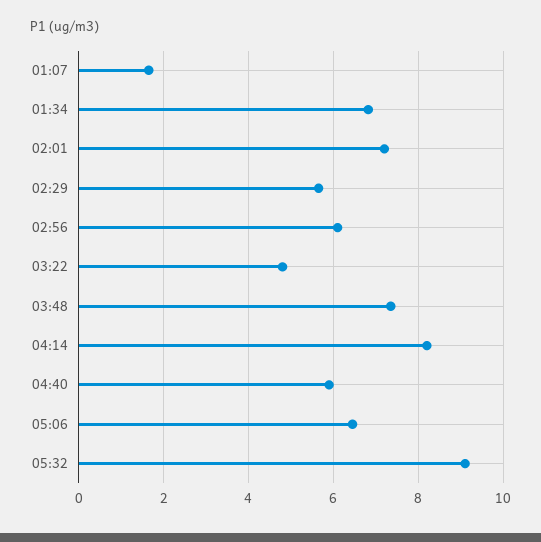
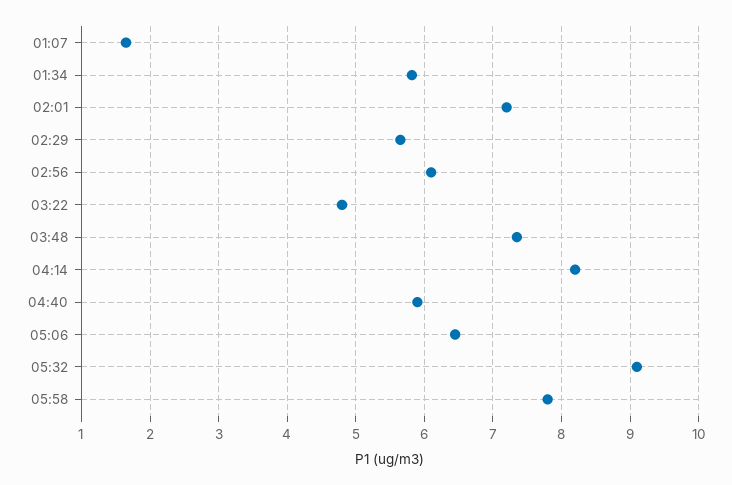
01:34: 6.8 -> 5.8
05:58: none -> 7.8

